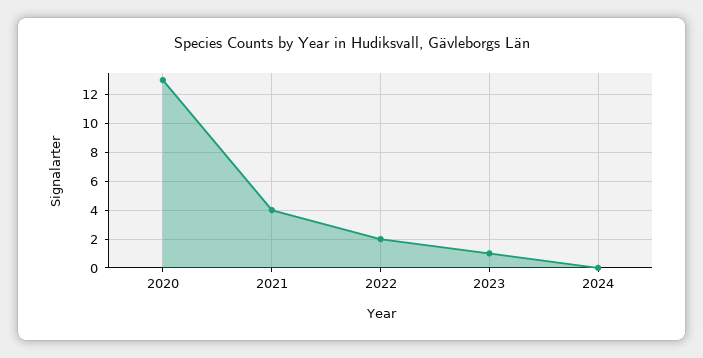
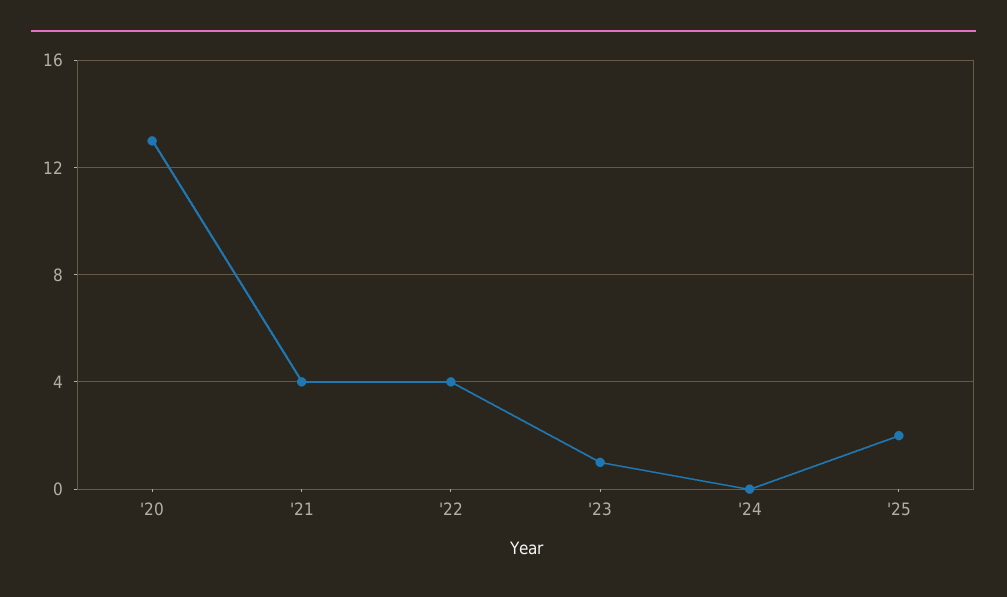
2022: 2 -> 4
'25: none -> 2

